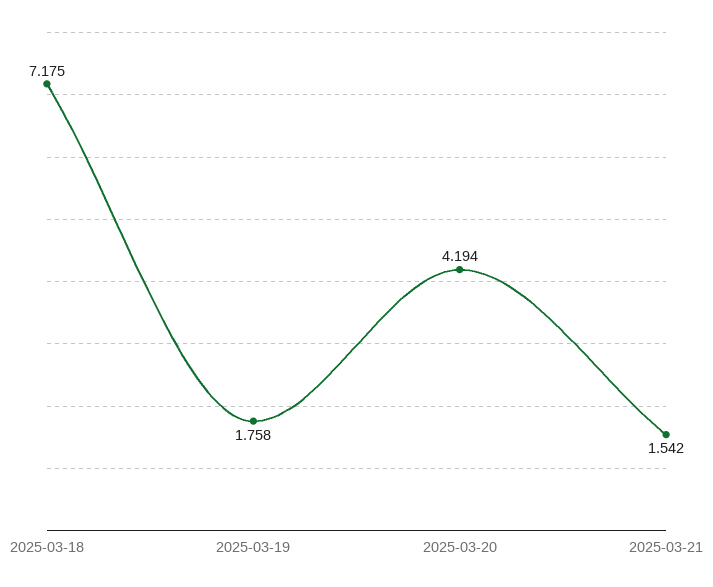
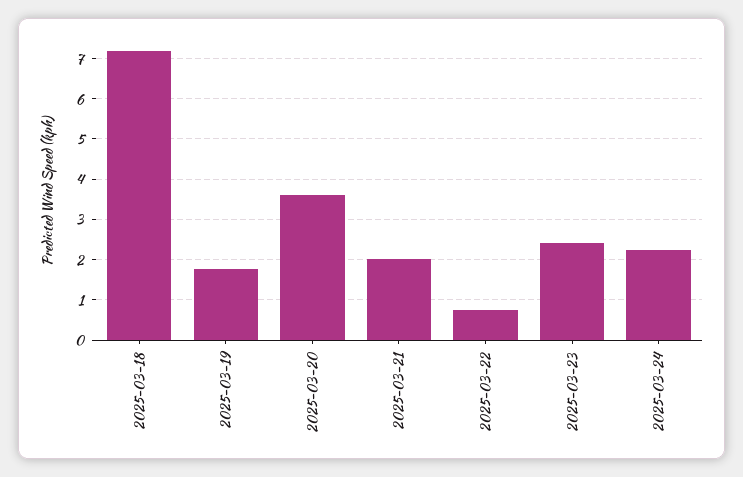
2025-03-20: 4.194 -> 3.6
2025-03-21: 1.542 -> 2
2025-03-22: none -> 0.8
2025-03-23: none -> 2.4
2025-03-24: none -> 2.2

